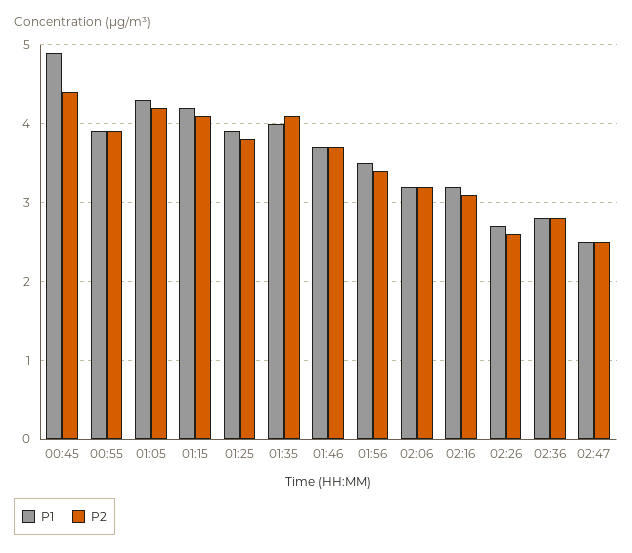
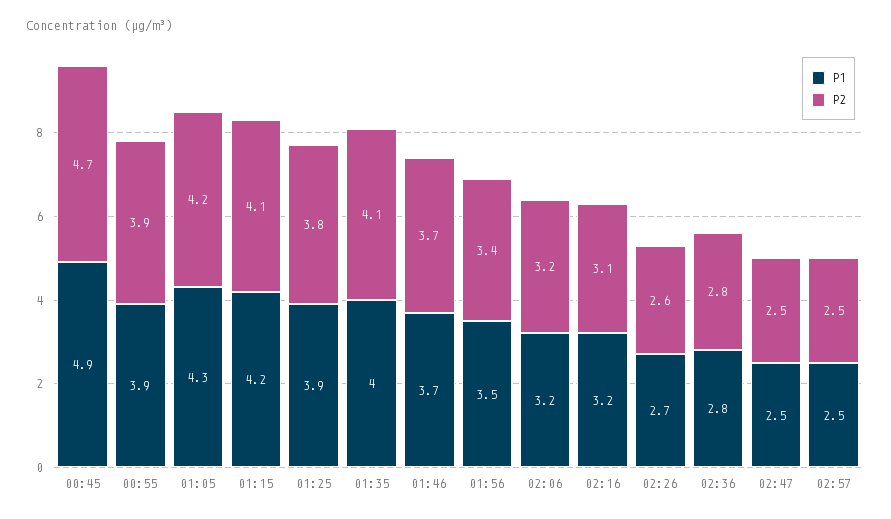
P2, 00:45: 4.4 -> 4.7
P1, 02:57: none -> 2.5
P2, 02:57: none -> 2.5

